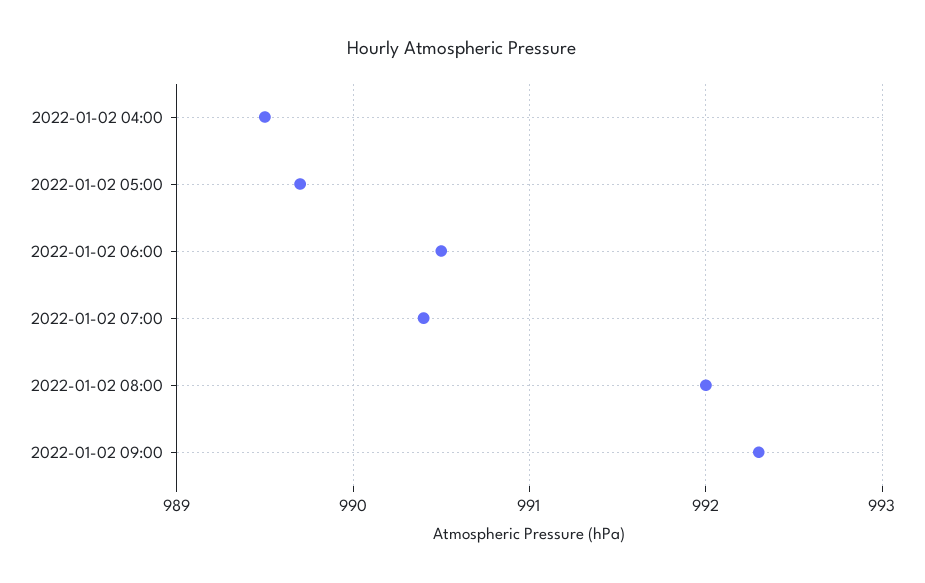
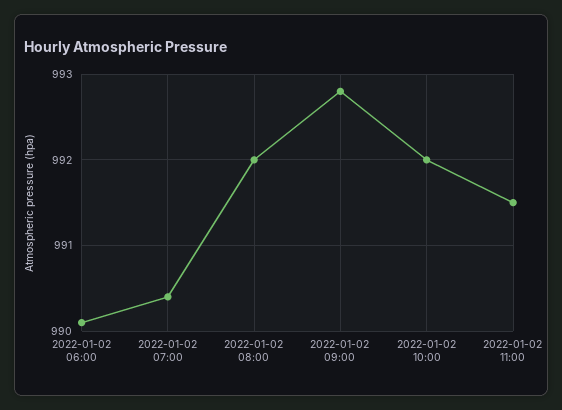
2022-01-02 04:00: 989.5 -> none
2022-01-02 05:00: 989.7 -> none
2022-01-02 06:00: 990.5 -> 990.1
2022-01-02 09:00: 992.3 -> 992.8
2022-01-02 10:00: none -> 992
2022-01-02 11:00: none -> 991.5

